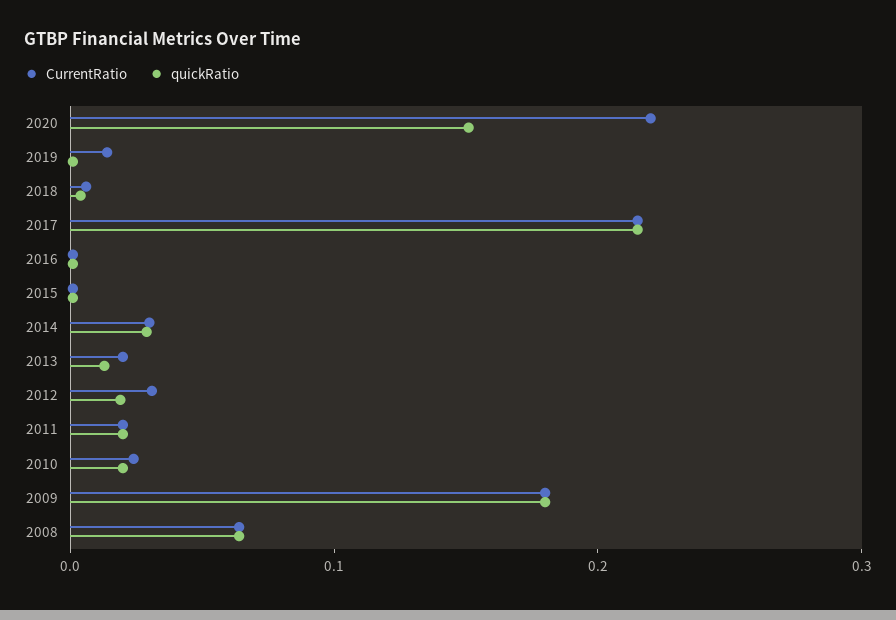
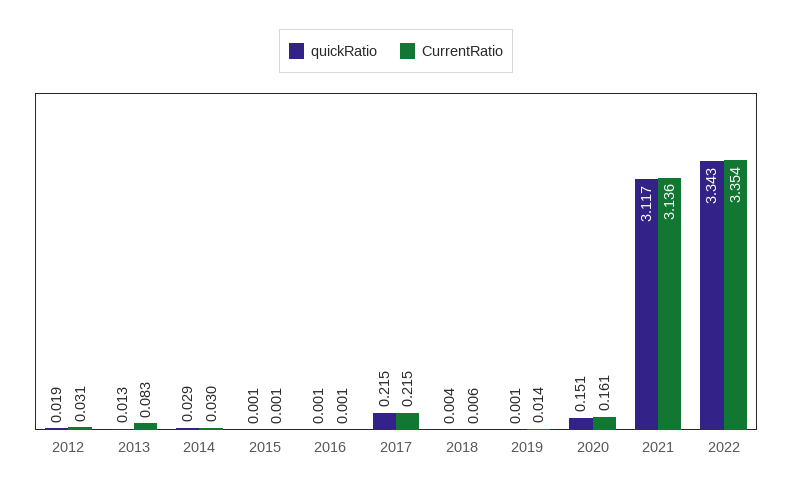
CurrentRatio, 2020: 0.22 -> 0.161
CurrentRatio, 2013: 0.02 -> 0.083
CurrentRatio, 2011: 0.02 -> none
quickRatio, 2011: 0.02 -> none
CurrentRatio, 2010: 0.02 -> none
quickRatio, 2010: 0.02 -> none
CurrentRatio, 2009: 0.18 -> none
quickRatio, 2009: 0.18 -> none
CurrentRatio, 2008: 0.06 -> none
quickRatio, 2008: 0.06 -> none
quickRatio, 2021: none -> 3.117
CurrentRatio, 2021: none -> 3.136
quickRatio, 2022: none -> 3.343
CurrentRatio, 2022: none -> 3.354

